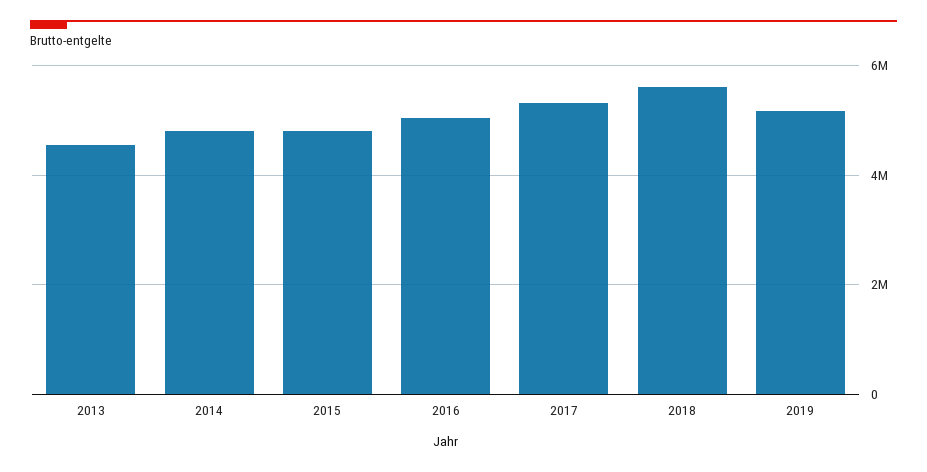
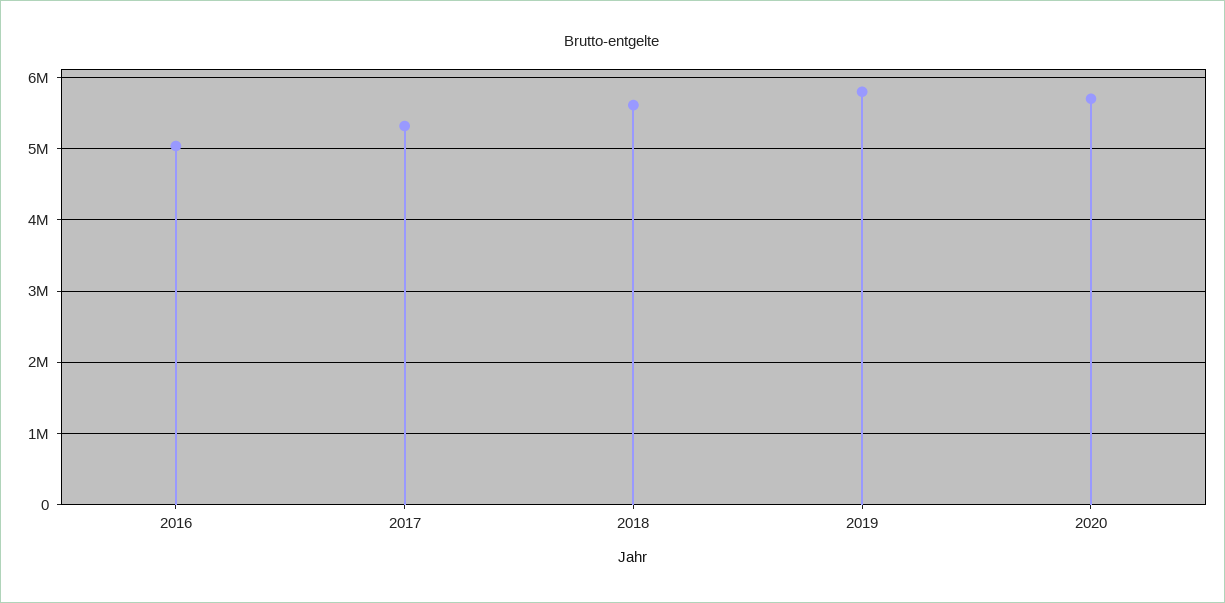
2013: 4600000 -> none
2014: 4800000 -> none
2015: 4800000 -> none
2019: 5200000 -> 5800000
2020: none -> 5700000

